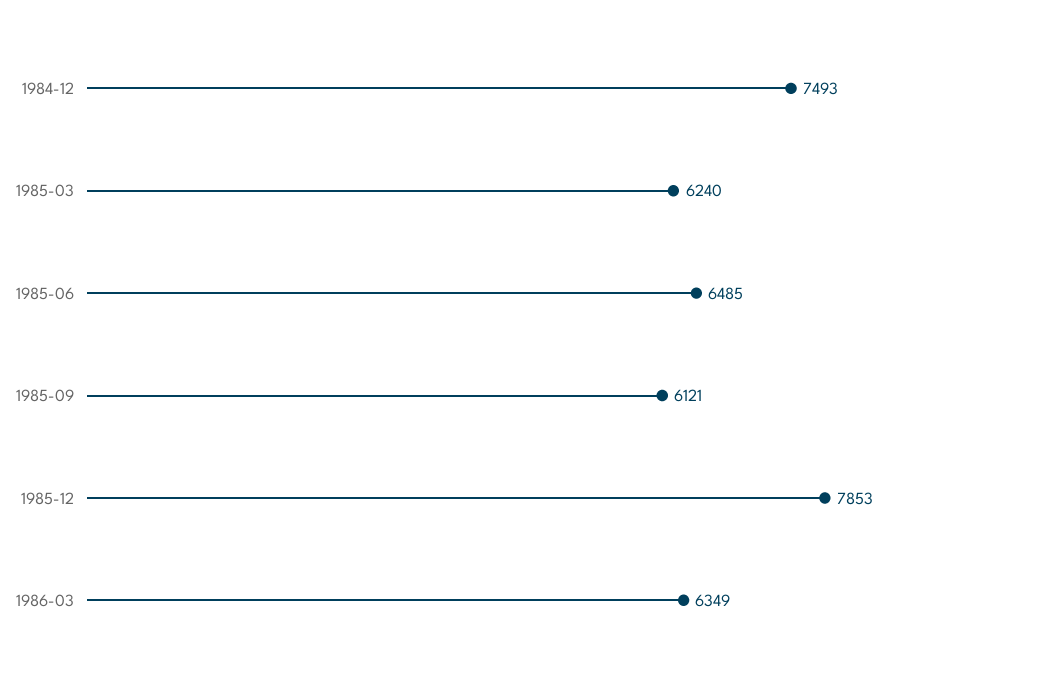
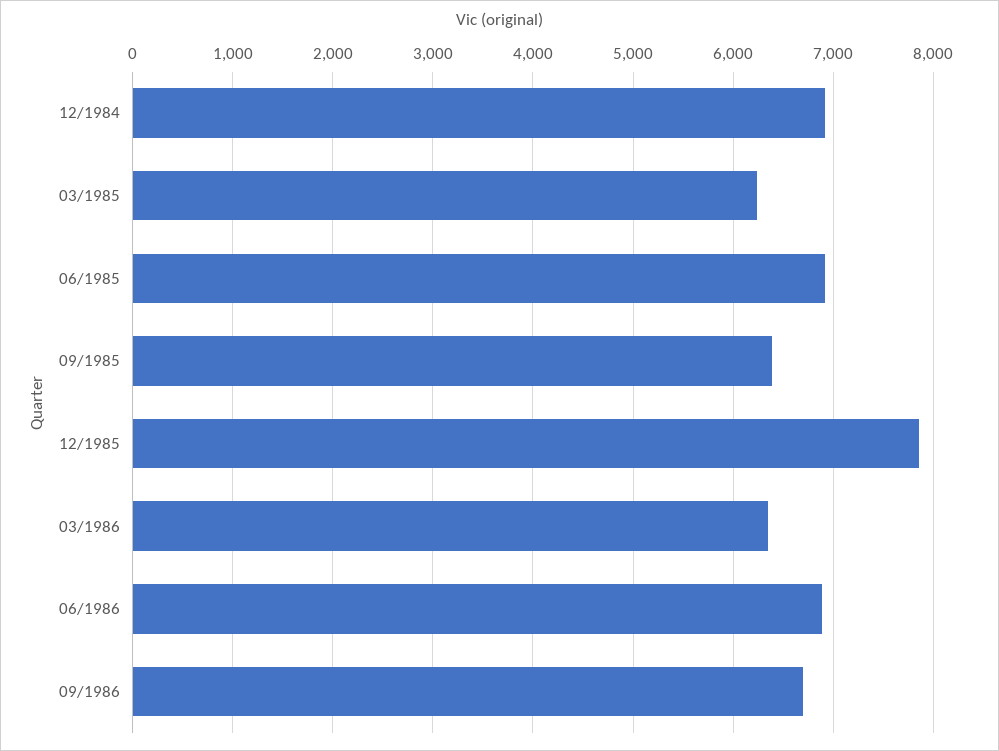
1984-12: 7493 -> 6900
1985-06: 6485 -> 6900
1985-09: 6121 -> 6400
06/1986: none -> 6900
09/1986: none -> 6700

